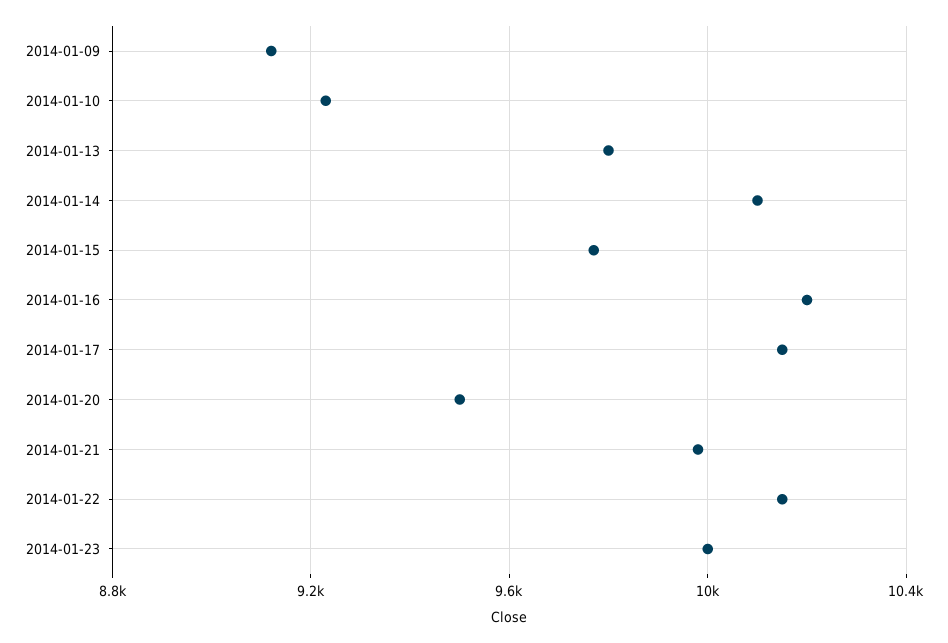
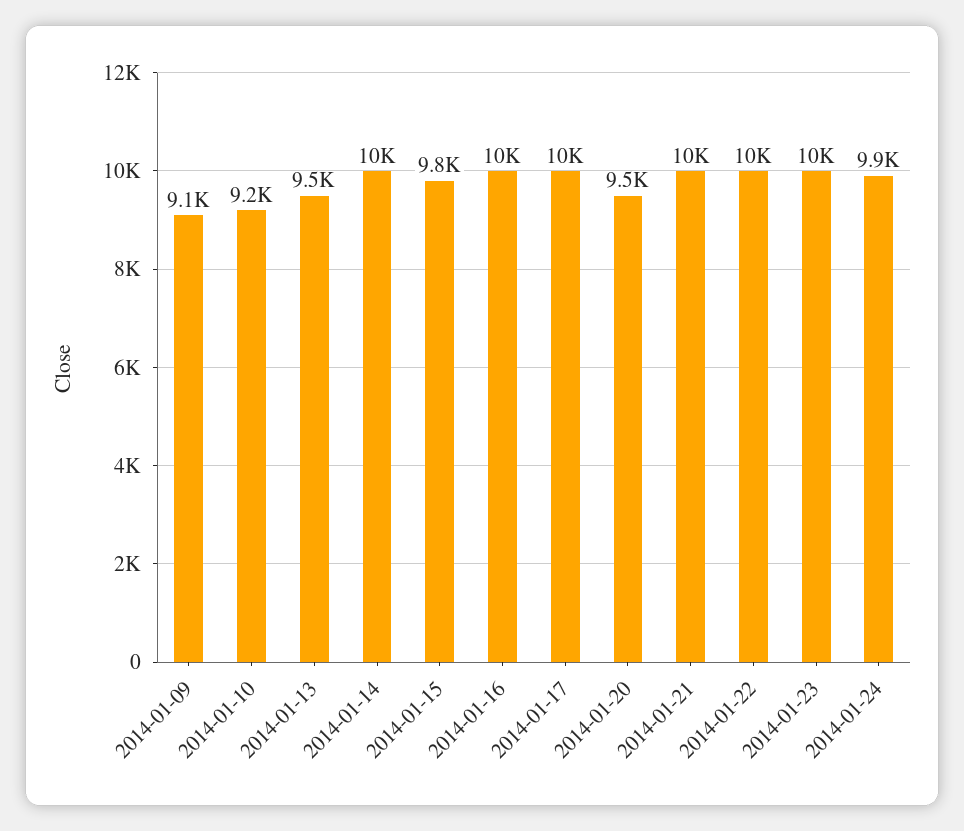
2014-01-13: 9800 -> 9500
2014-01-24: none -> 9900

